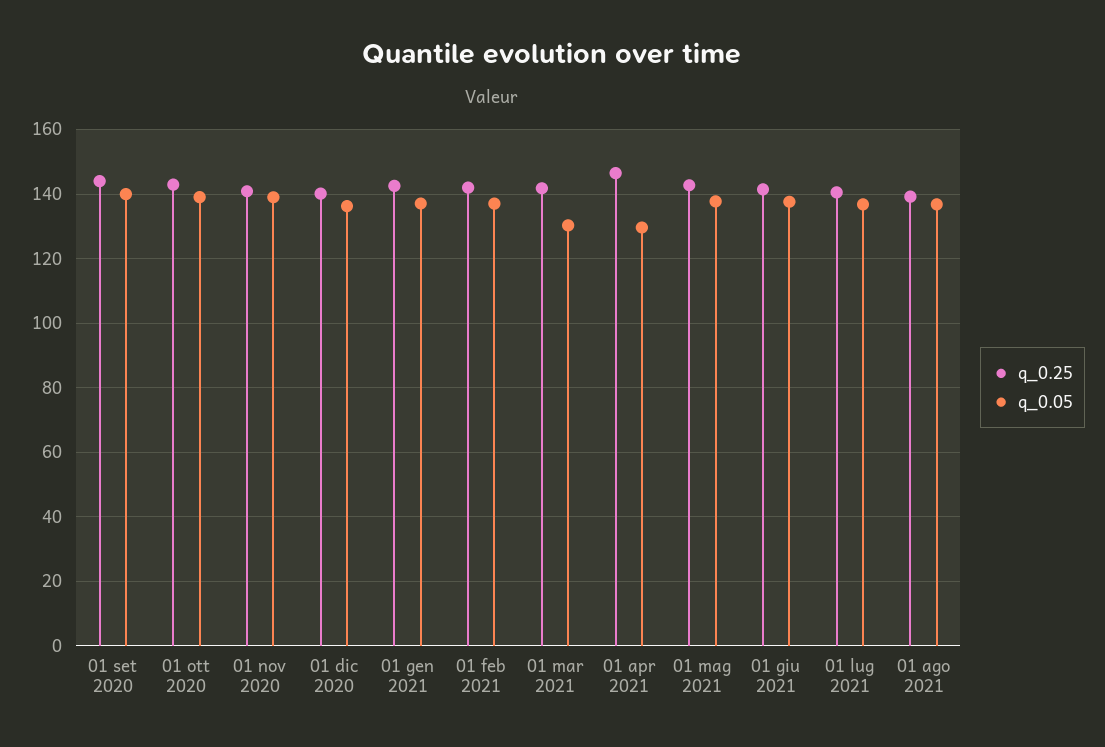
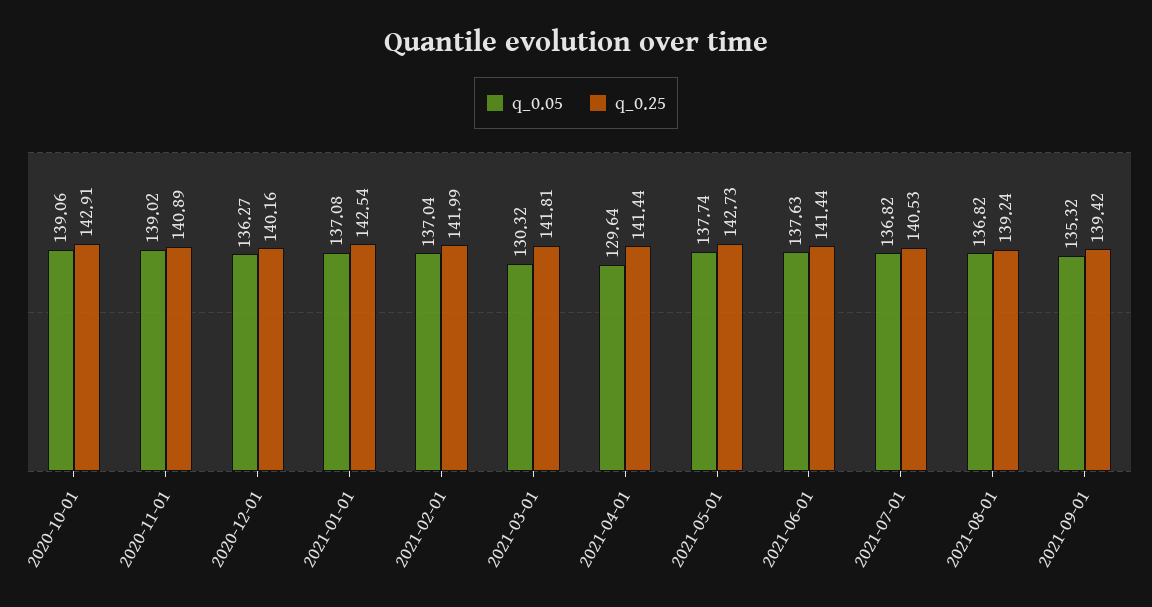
q_0.25, 01 set 2020: 144 -> none
q_0.05, 01 set 2020: 140 -> none
q_0.25, 01 apr 2021: 146 -> 141.44
q_0.05, 2021-09-01: none -> 135.32
q_0.25, 2021-09-01: none -> 139.42

